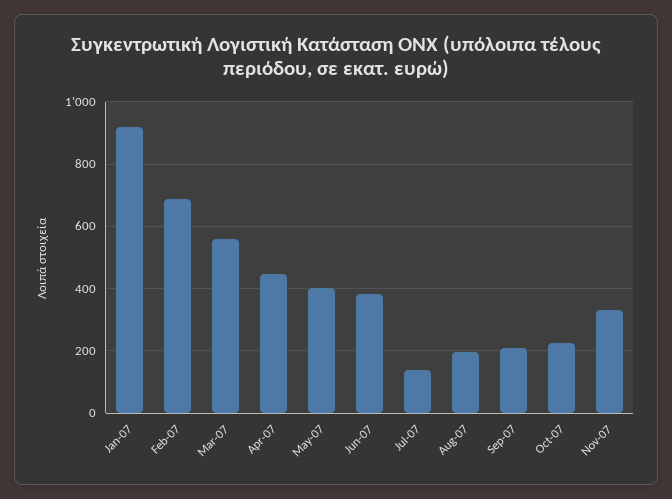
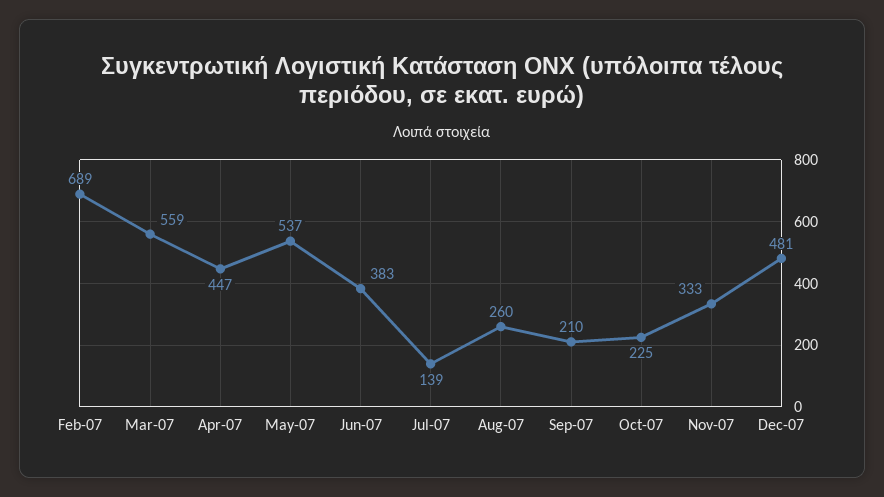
Jan-07: 920 -> none
May-07: 400 -> 537
Aug-07: 200 -> 260
Dec-07: none -> 481

